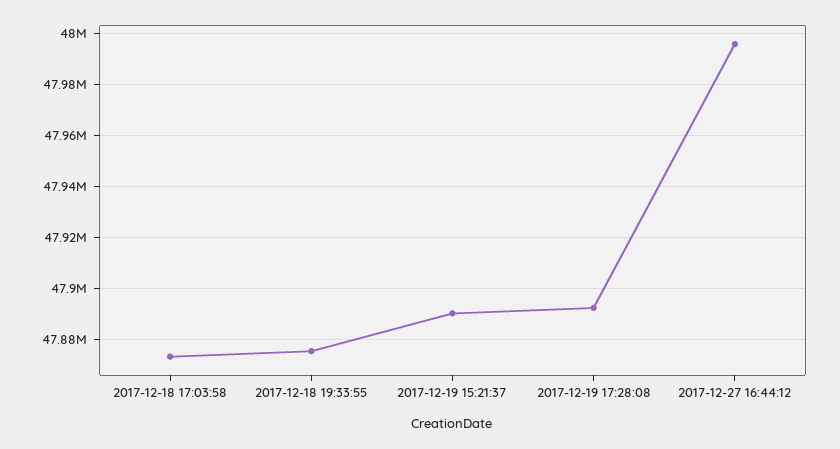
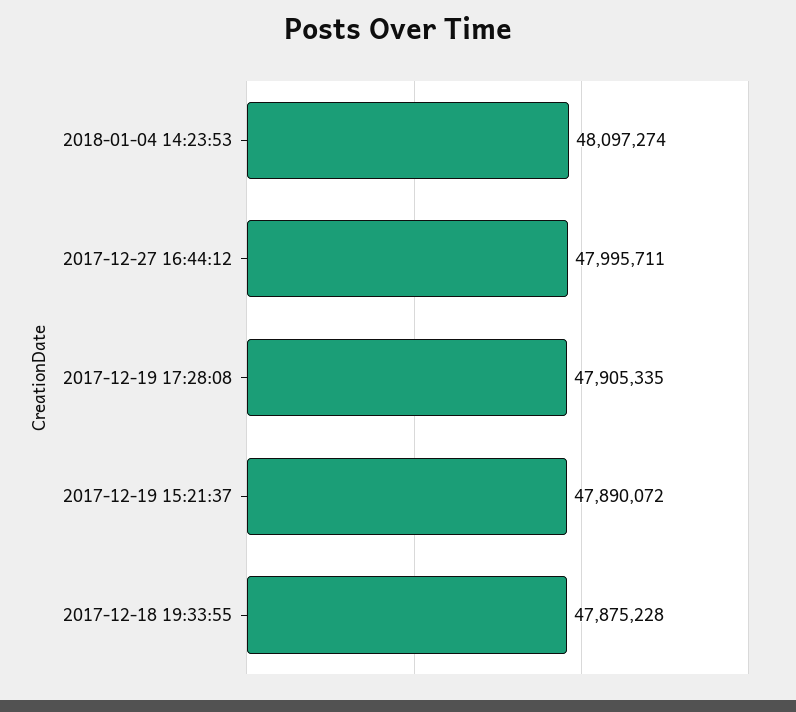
2017-12-18 17:03:58: 47872500 -> none
2017-12-19 17:28:08: 47892500 -> 47905335
2018-01-04 14:23:53: none -> 48097274

